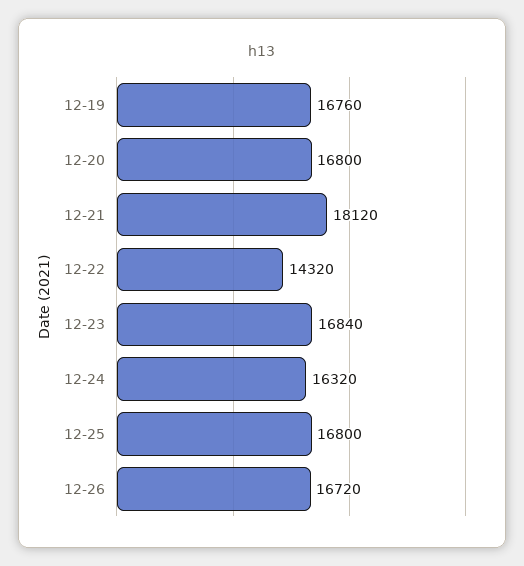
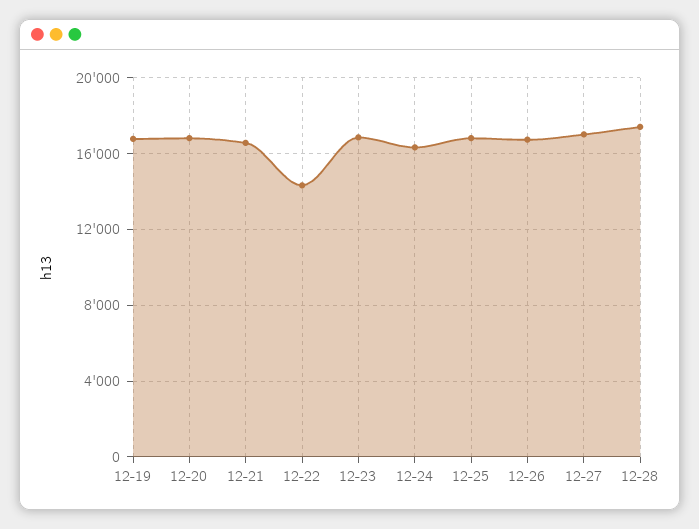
12-21: 18120 -> 16500
12-27: none -> 17000
12-28: none -> 17500

